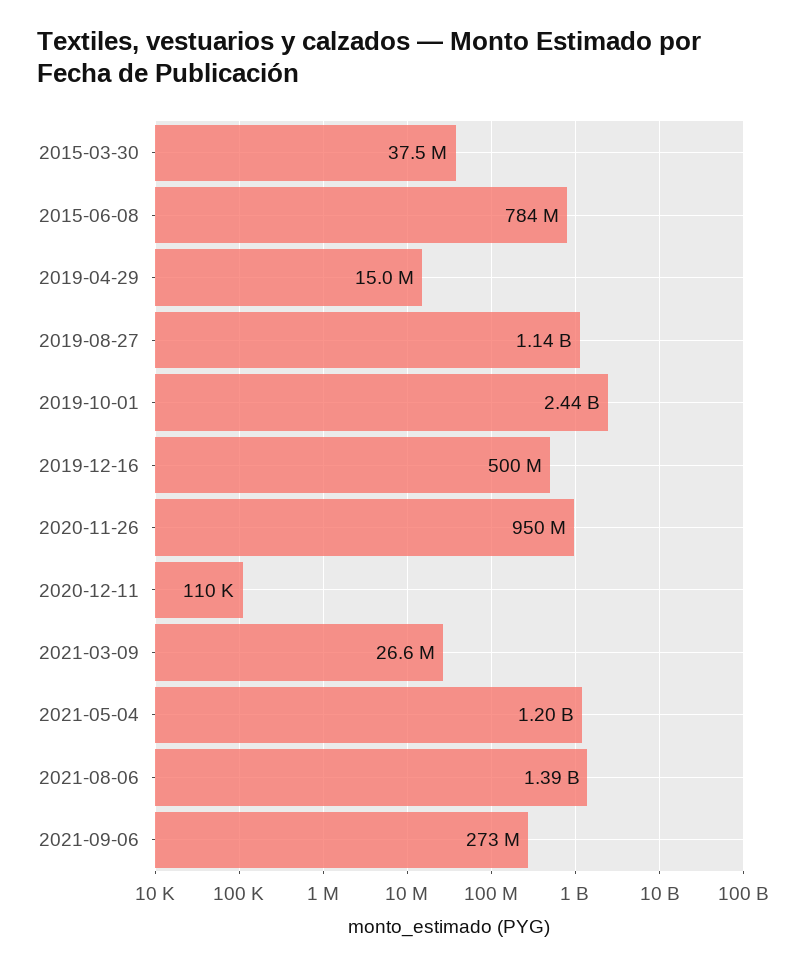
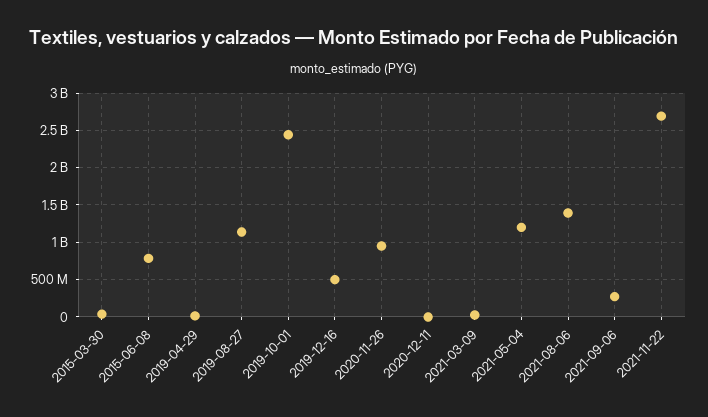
2021-11-22: none -> 2700000000

